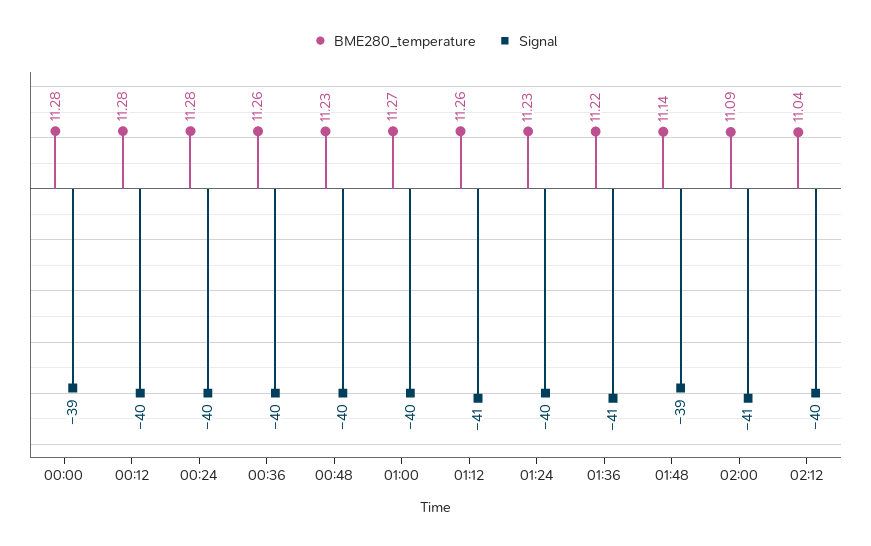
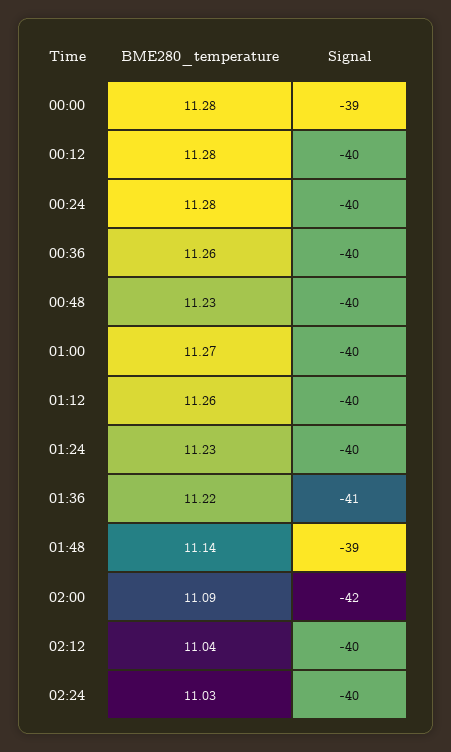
Signal, 01:12: -41 -> -40
Signal, 02:00: -41 -> -42
BME280_temperature, 02:24: none -> 11.03
Signal, 02:24: none -> -40

